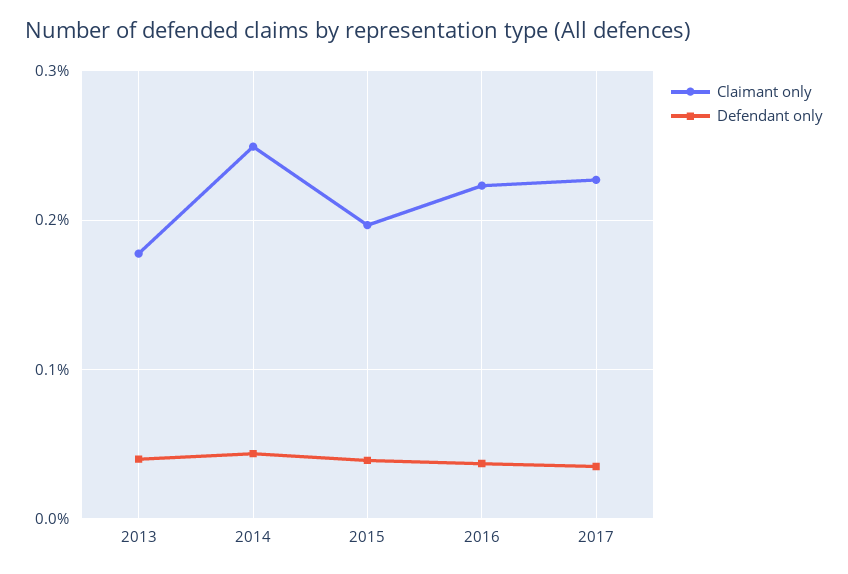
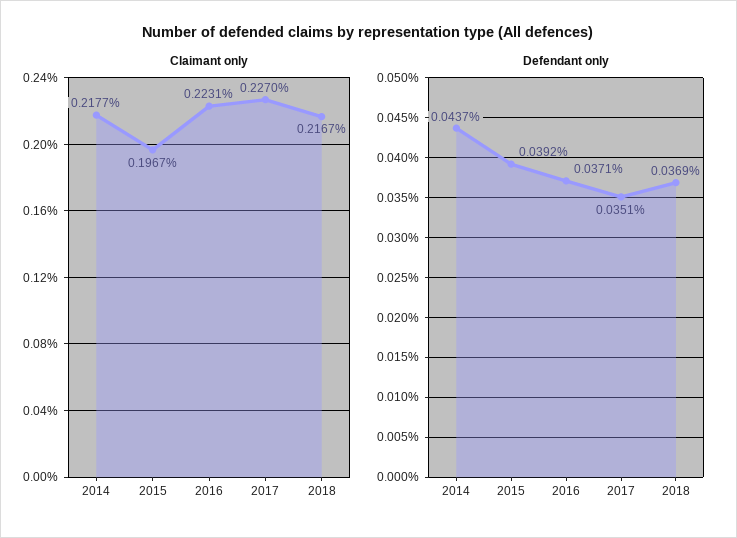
Claimant only, 2013: 0.18 -> none
Defendant only, 2013: 0.04 -> none
Claimant only, 2014: 0.25 -> 0.2177
Claimant only, 2018: none -> 0.2167
Defendant only, 2018: none -> 0.0369

